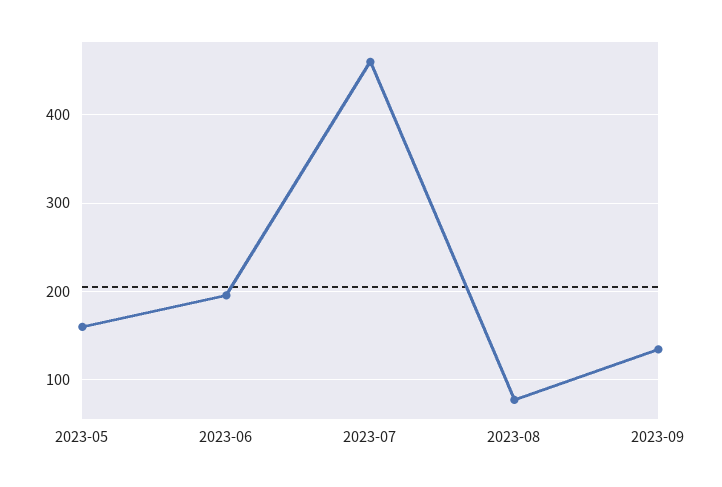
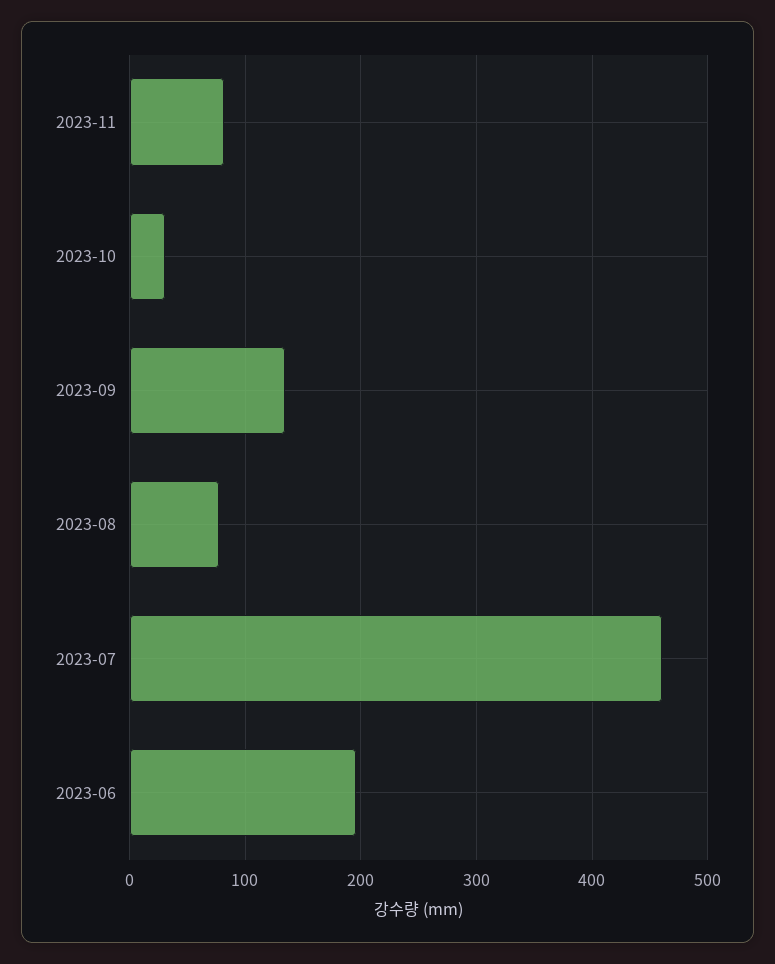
2023-05: 160 -> none
2023-11: none -> 80
2023-10: none -> 30

